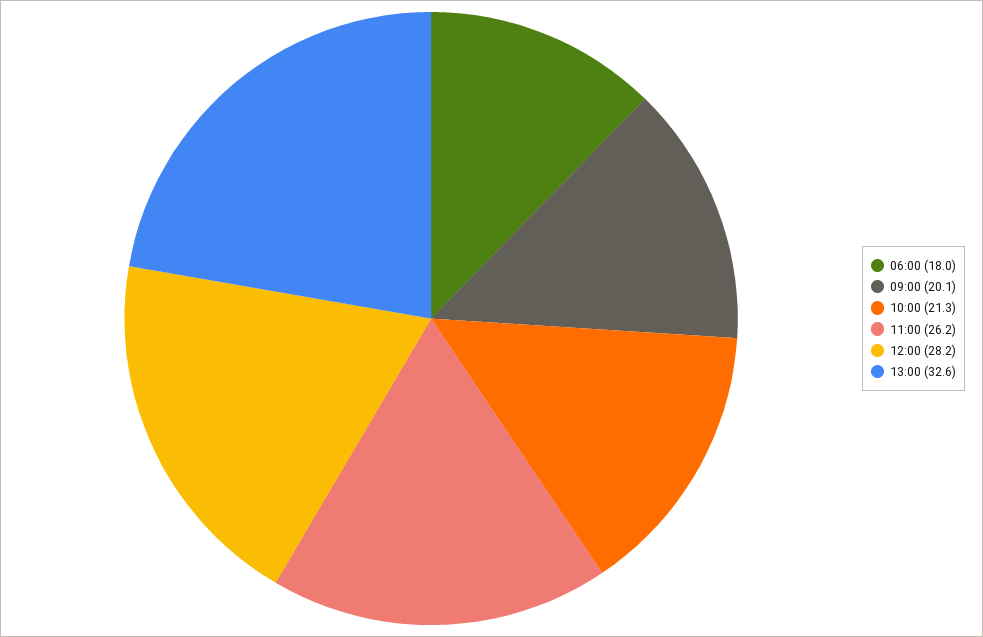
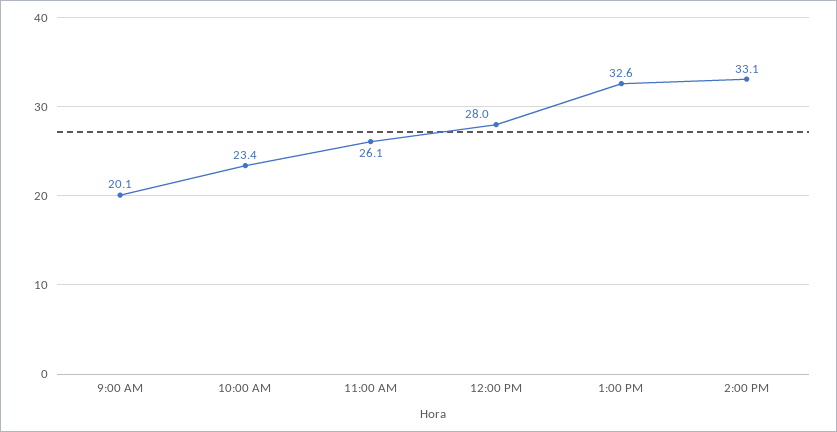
06:00: 18 -> none
10:00: 21.3 -> 23.4
11:00: 26.2 -> 26.1
12:00: 28.2 -> 28
2:00 PM: none -> 33.1

